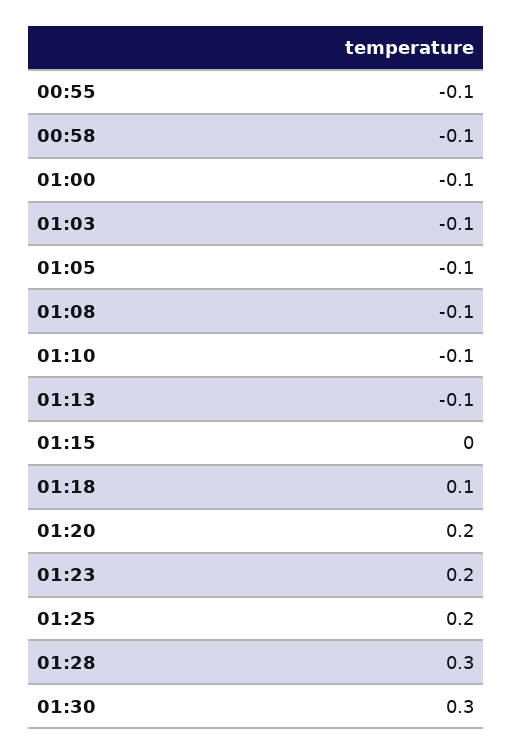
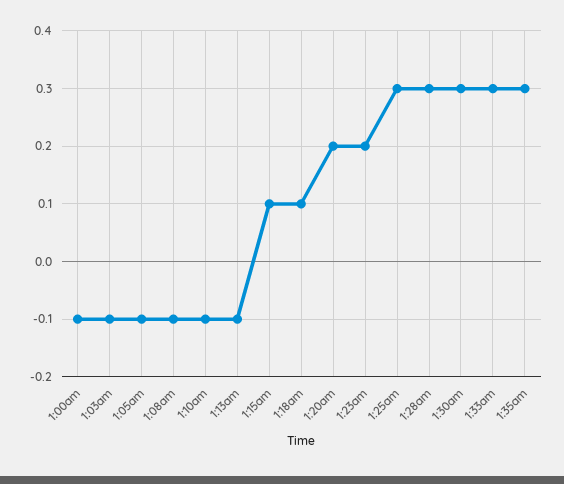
00:55: -0.1 -> none
00:58: -0.1 -> none
01:15: 0 -> 0.1
01:25: 0.2 -> 0.3
1:33am: none -> 0.3
1:35am: none -> 0.3

